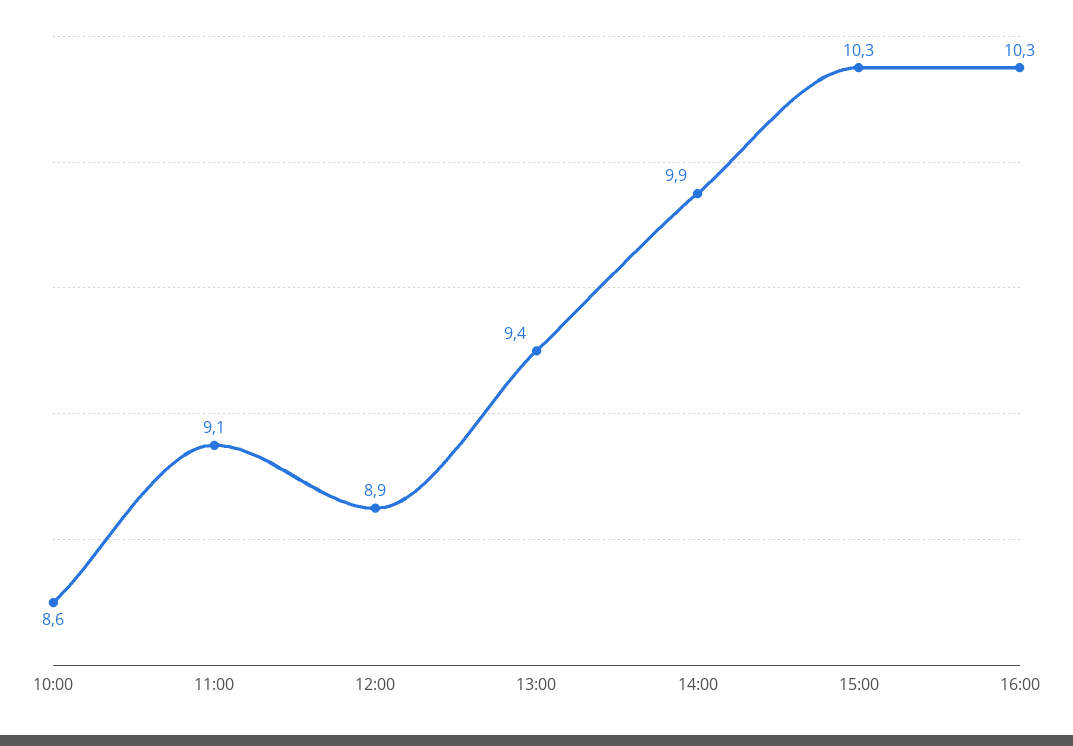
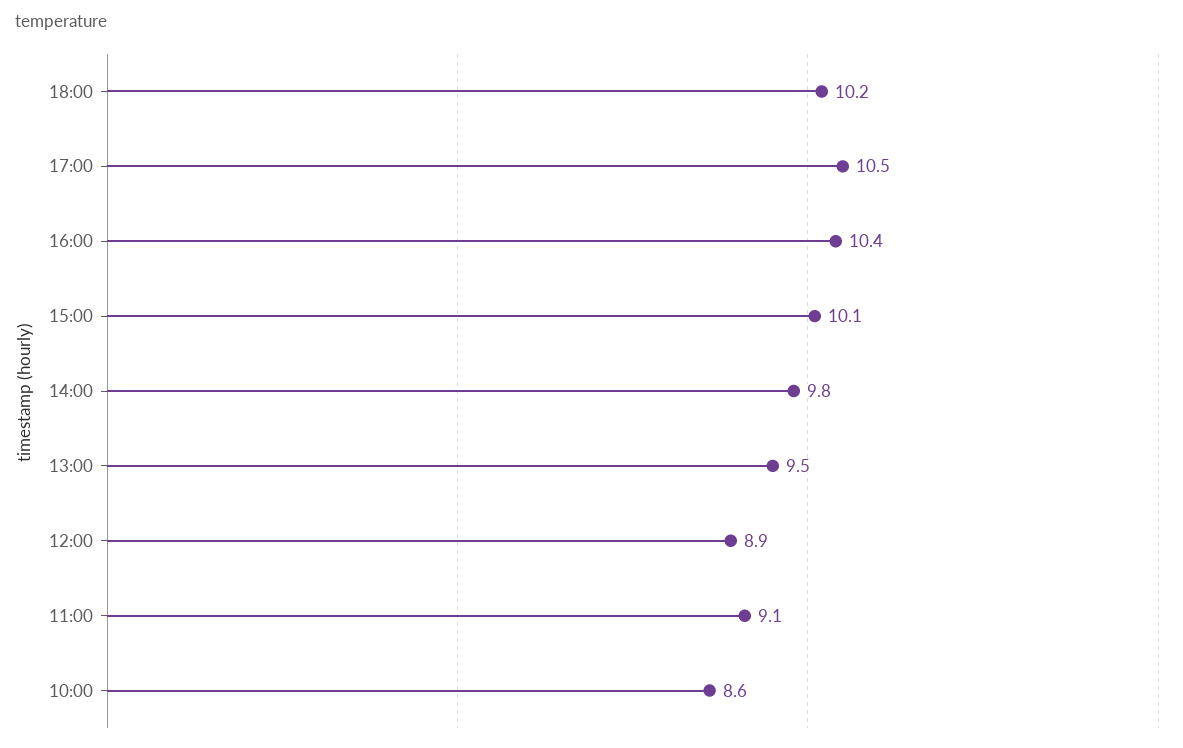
13:00: 9.4 -> 9.5
14:00: 9.9 -> 9.8
15:00: 10.3 -> 10.1
16:00: 10.3 -> 10.4
18:00: none -> 10.2
17:00: none -> 10.5

